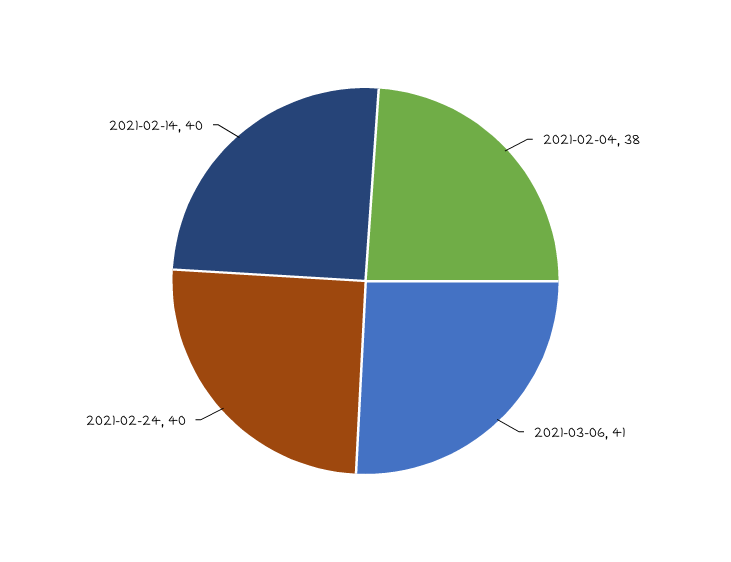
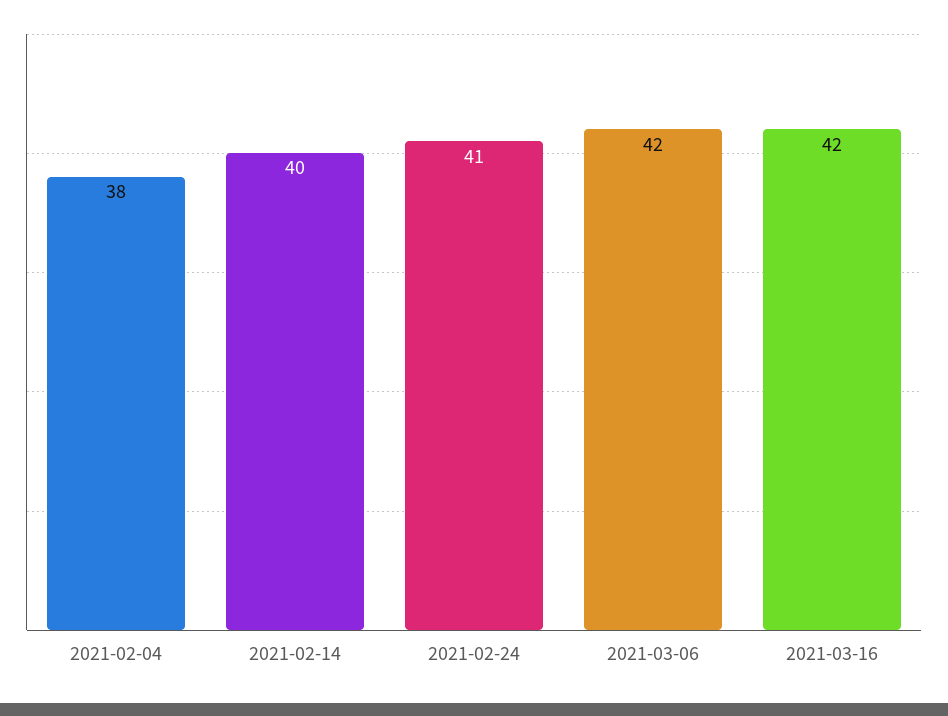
2021-03-06: 41 -> 42
2021-02-24: 40 -> 41
2021-03-16: none -> 42

